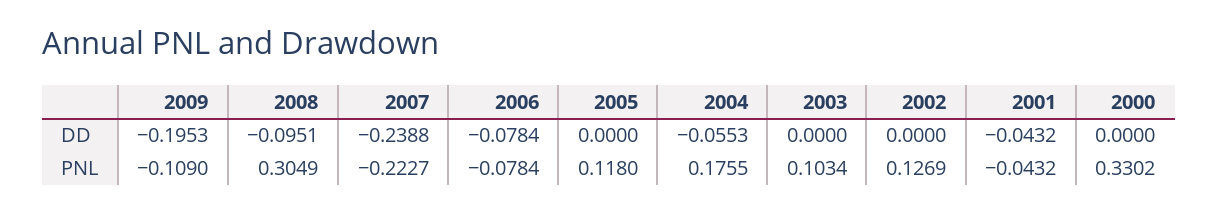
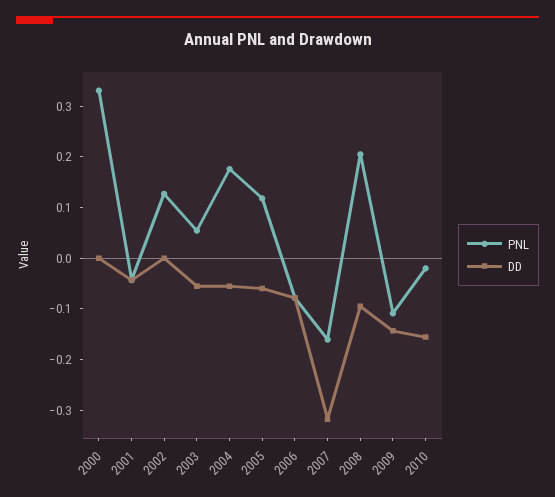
DD, 2009: -0.1953 -> -0.14
DD, 2007: -0.2388 -> -0.32
DD, 2005: 0 -> -0.06
DD, 2003: 0 -> -0.06
PNL, 2008: 0.3049 -> 0.2
PNL, 2007: -0.2227 -> -0.16
PNL, 2003: 0.1034 -> 0.06
PNL, 2010: none -> -0.02
DD, 2010: none -> -0.16

